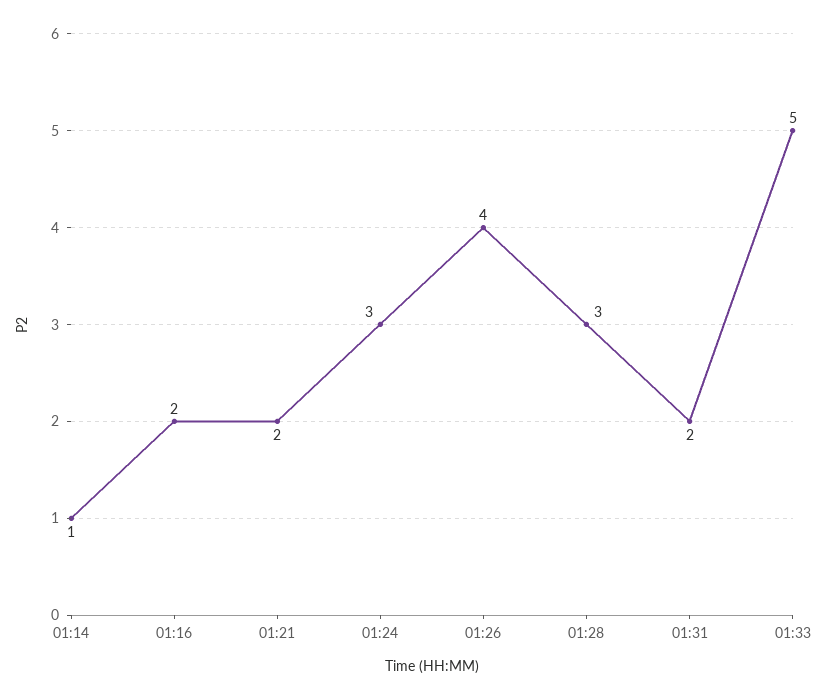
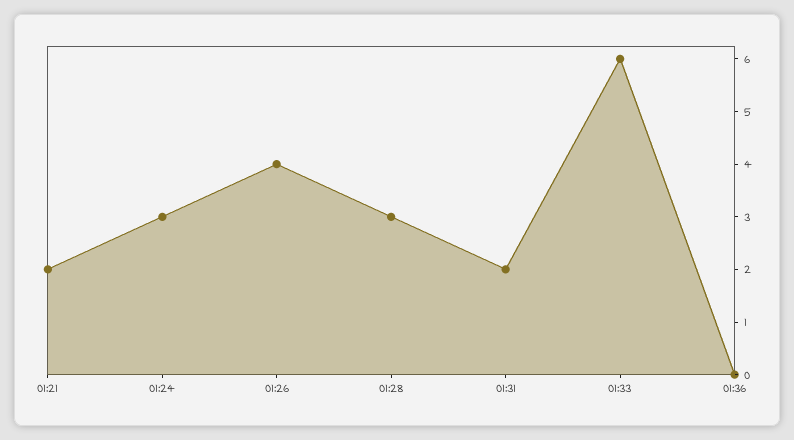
01:14: 1 -> none
01:16: 2 -> none
01:33: 5 -> 6
01:36: none -> 0

